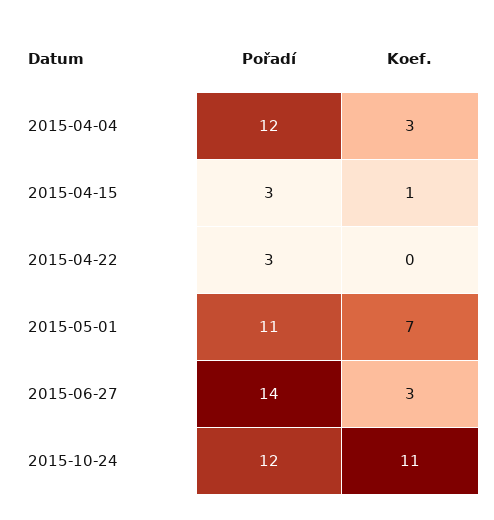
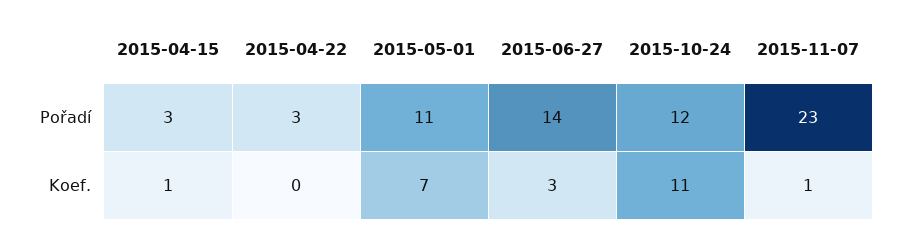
Pořadí, 2015-04-04: 12 -> none
Koef., 2015-04-04: 3 -> none
Pořadí, 2015-11-07: none -> 23
Koef., 2015-11-07: none -> 1

